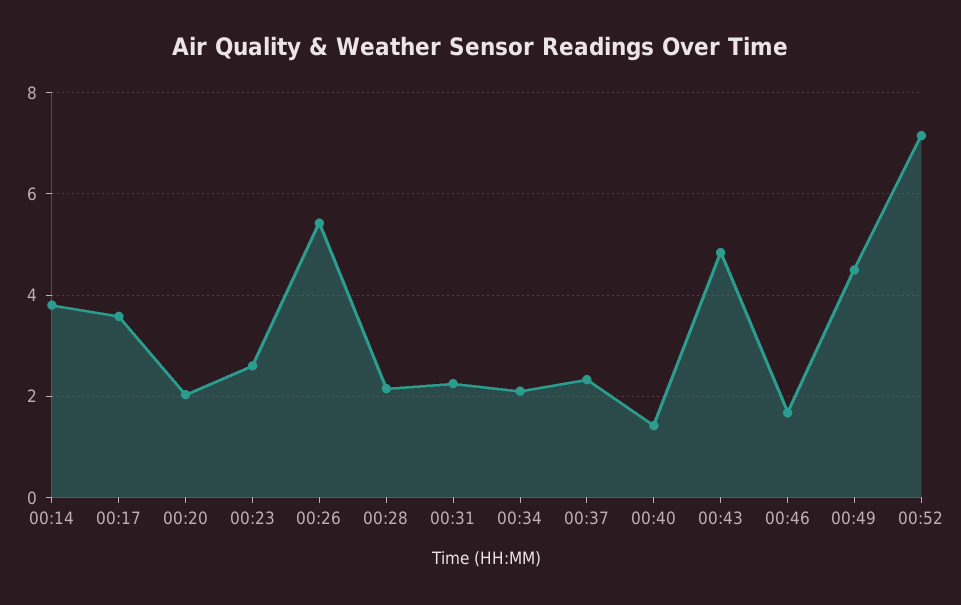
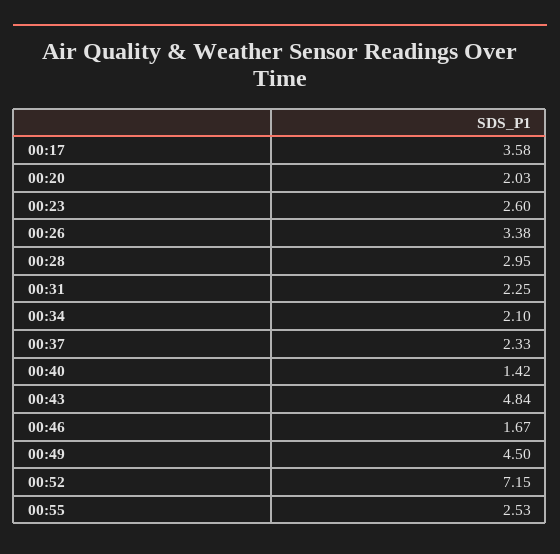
00:14: 3.8 -> none
00:26: 5.4 -> 3.38
00:28: 2.2 -> 2.95
00:55: none -> 2.53

